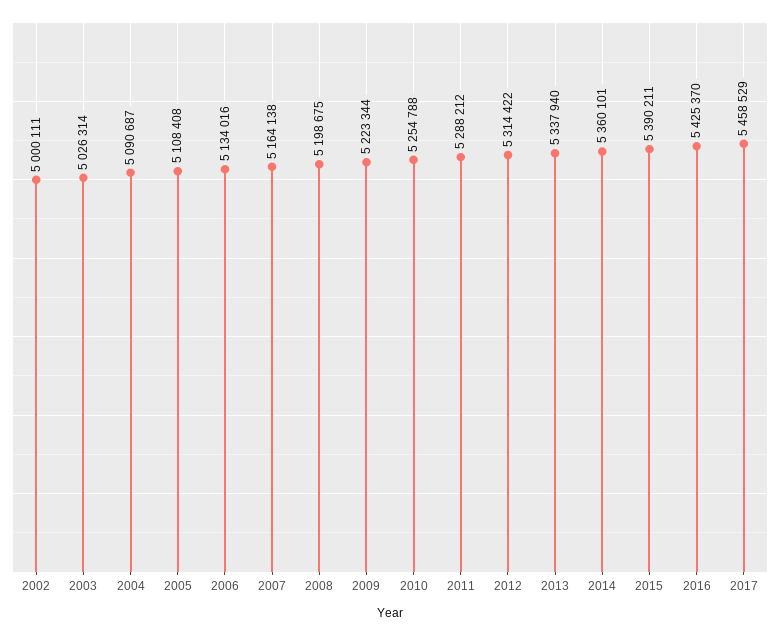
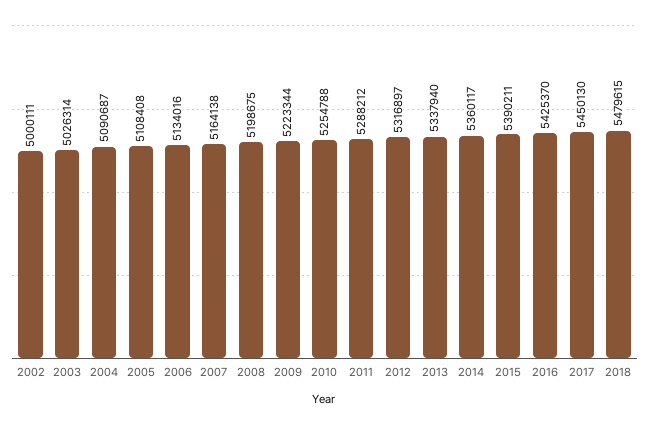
2012: 5314422 -> 5316897
2014: 5360101 -> 5360117
2017: 5458529 -> 5450130
2018: none -> 5479615

